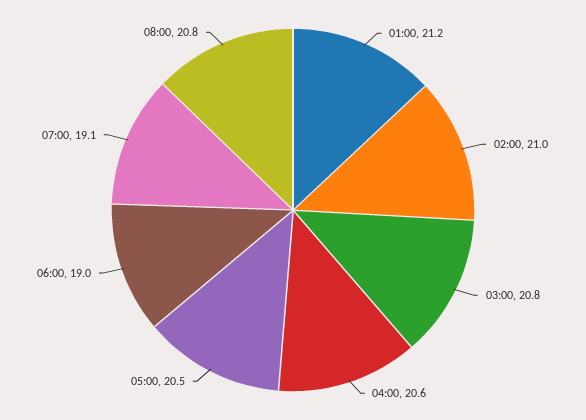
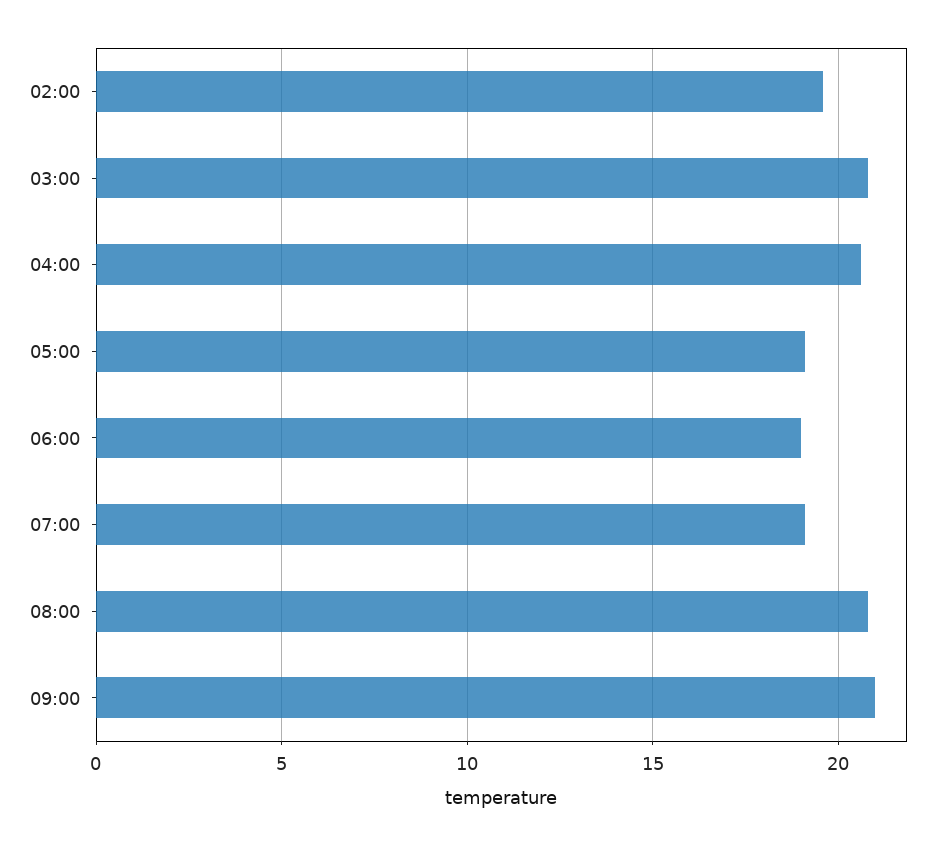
01:00: 21.2 -> none
02:00: 21 -> 19.5
05:00: 20.5 -> 19
09:00: none -> 21

